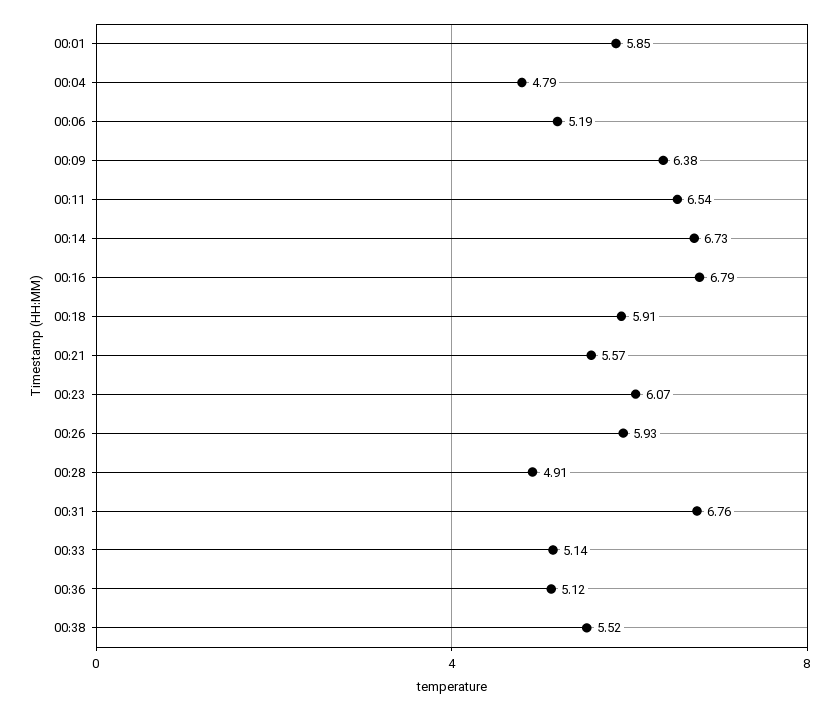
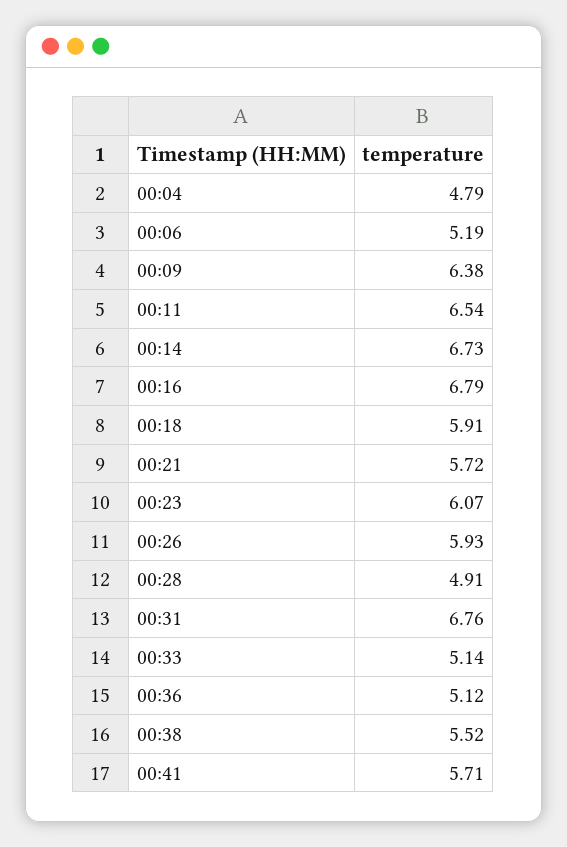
00:01: 5.85 -> none
00:21: 5.57 -> 5.72
00:41: none -> 5.71

